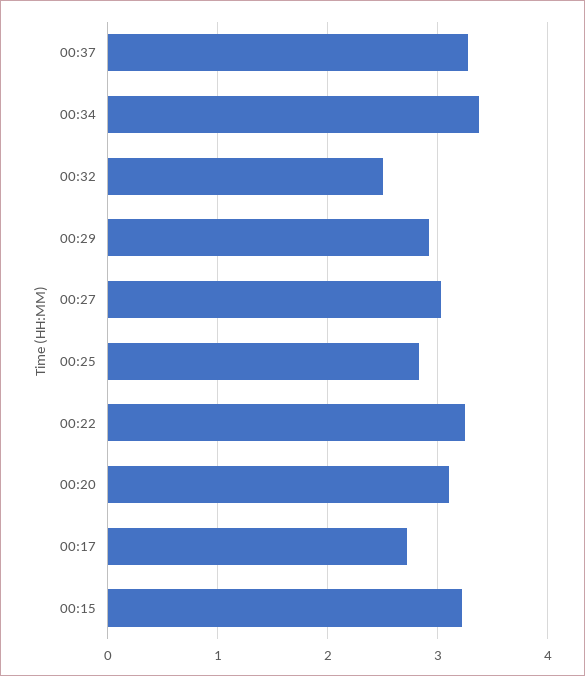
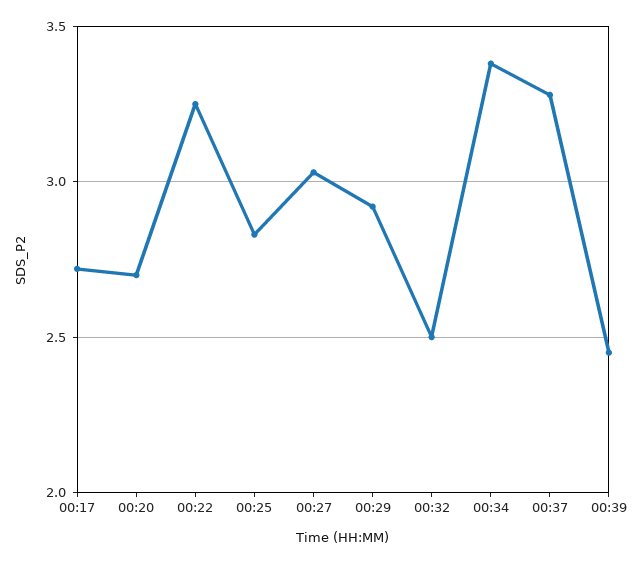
00:20: 3.1 -> 2.7
00:15: 3.2 -> none
00:39: none -> 2.45

